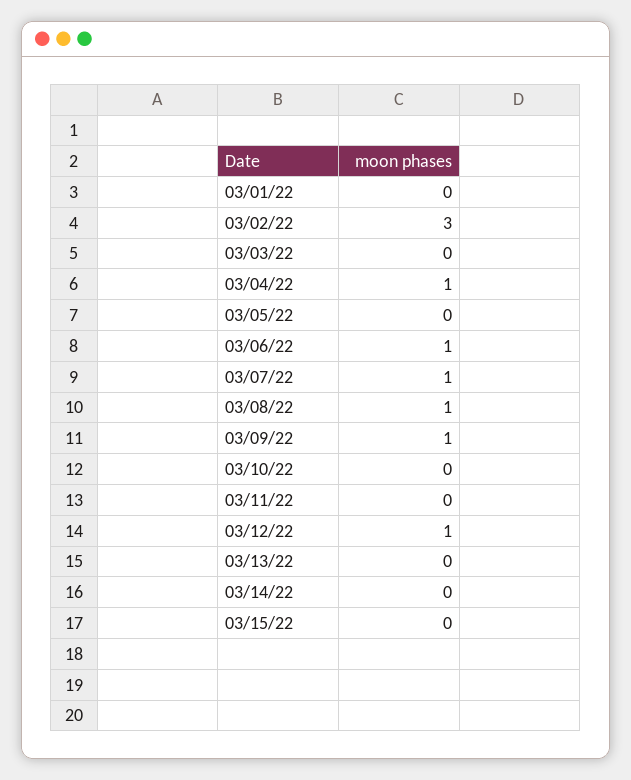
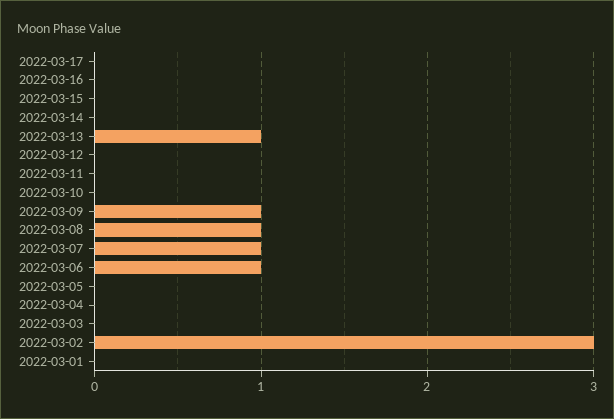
03/04/22: 1 -> 0
03/12/22: 1 -> 0
03/13/22: 0 -> 1
2022-03-17: none -> 0
2022-03-16: none -> 0

